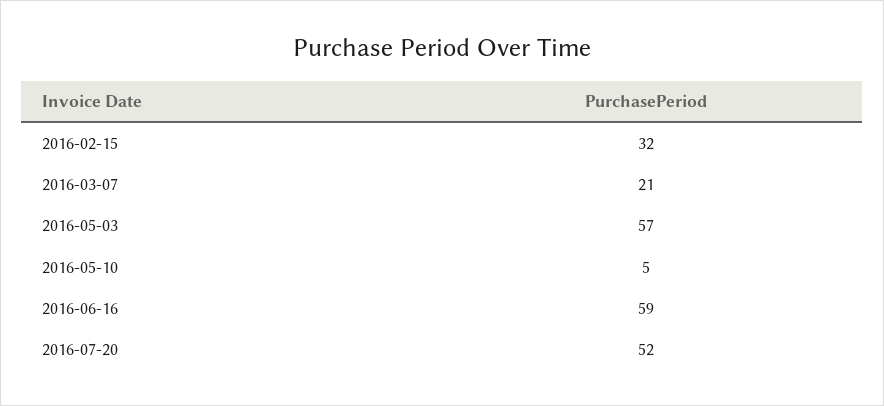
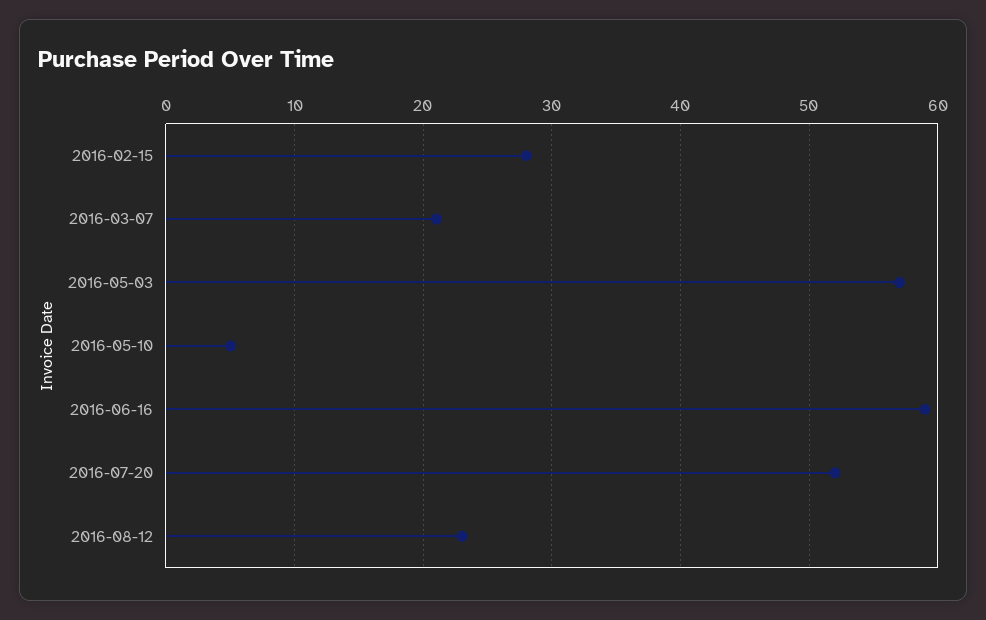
2016-02-15: 32 -> 28
2016-08-12: none -> 23

